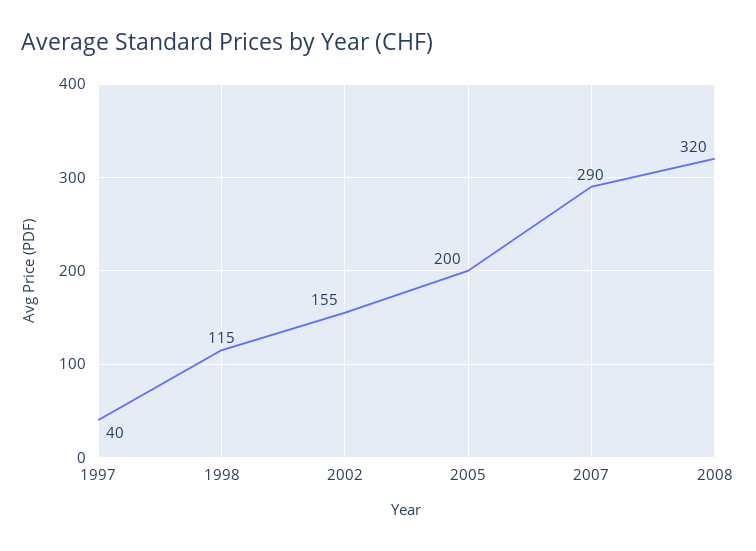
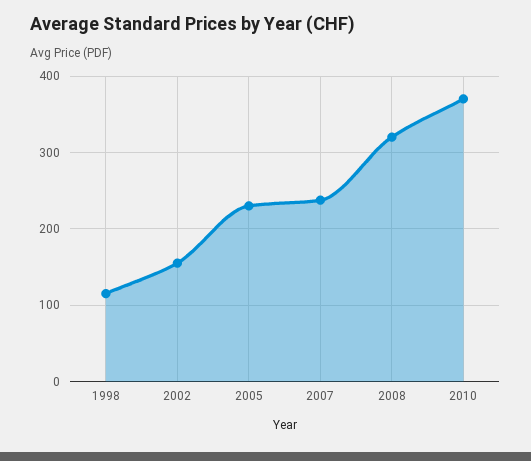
1997: 40 -> none
2005: 200 -> 230
2007: 290 -> 240
2010: none -> 370

